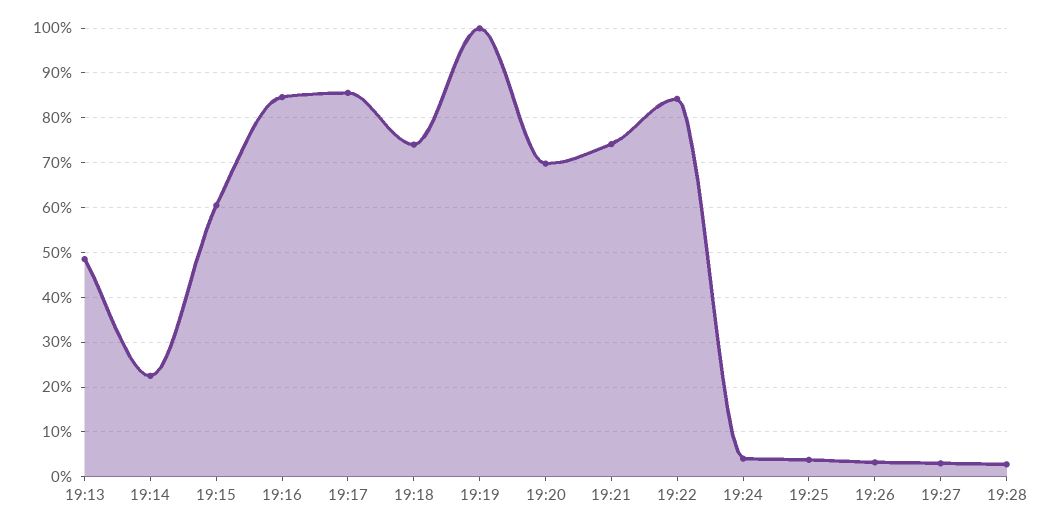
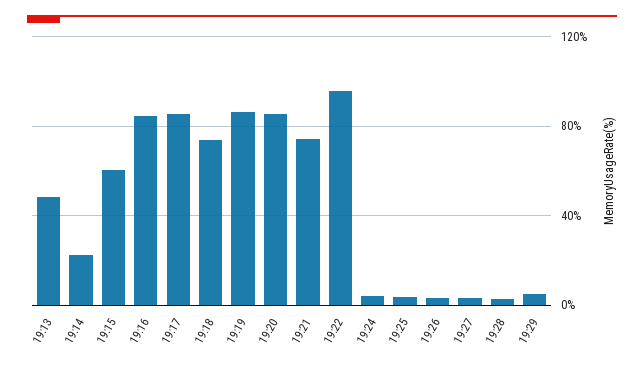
19:19: 100 -> 85
19:20: 70 -> 85
19:22: 84 -> 95
19:29: none -> 5

